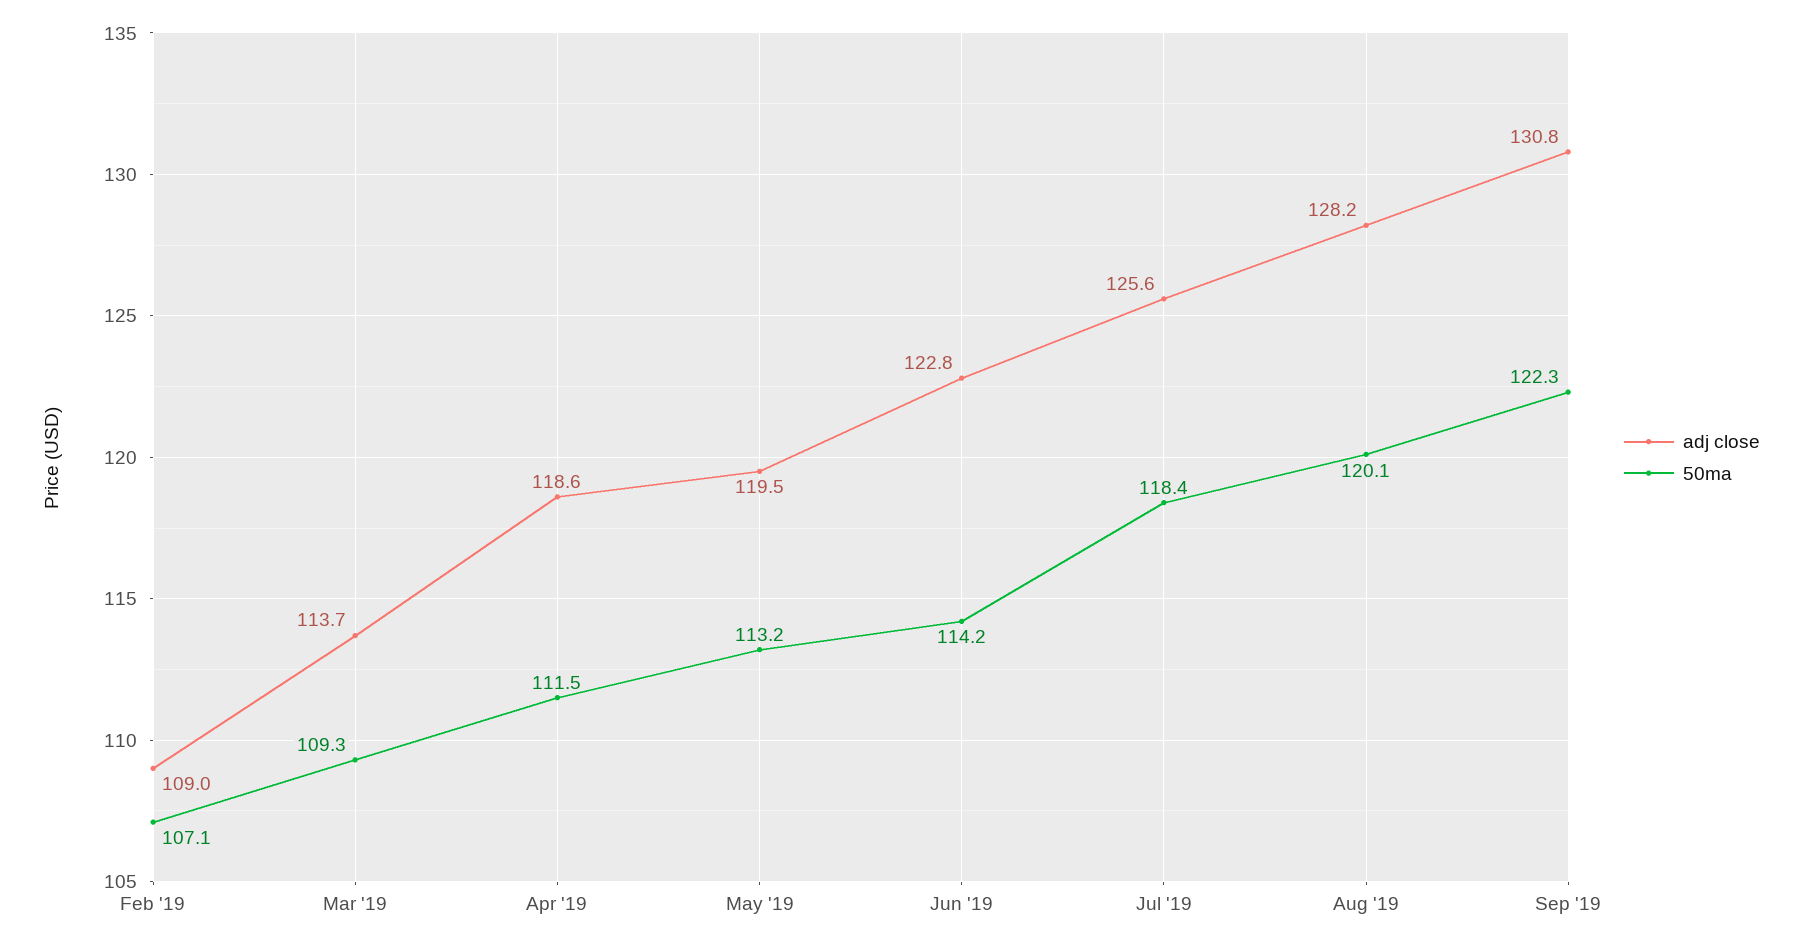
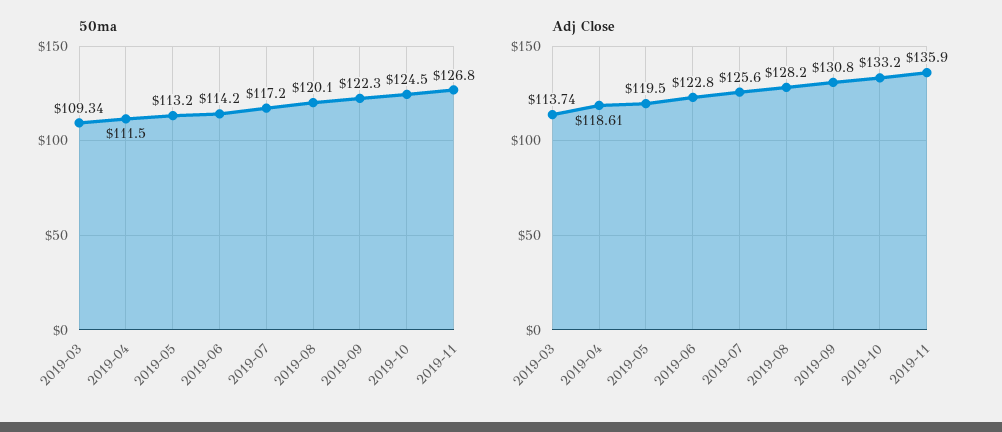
adj close, Feb '19: 109 -> none
50ma, Feb '19: 107.1 -> none
50ma, Jul '19: 118.4 -> 117.2
50ma, 2019-10: none -> 124.5
50ma, 2019-11: none -> 126.8
adj close, 2019-10: none -> 133.2
adj close, 2019-11: none -> 135.9

